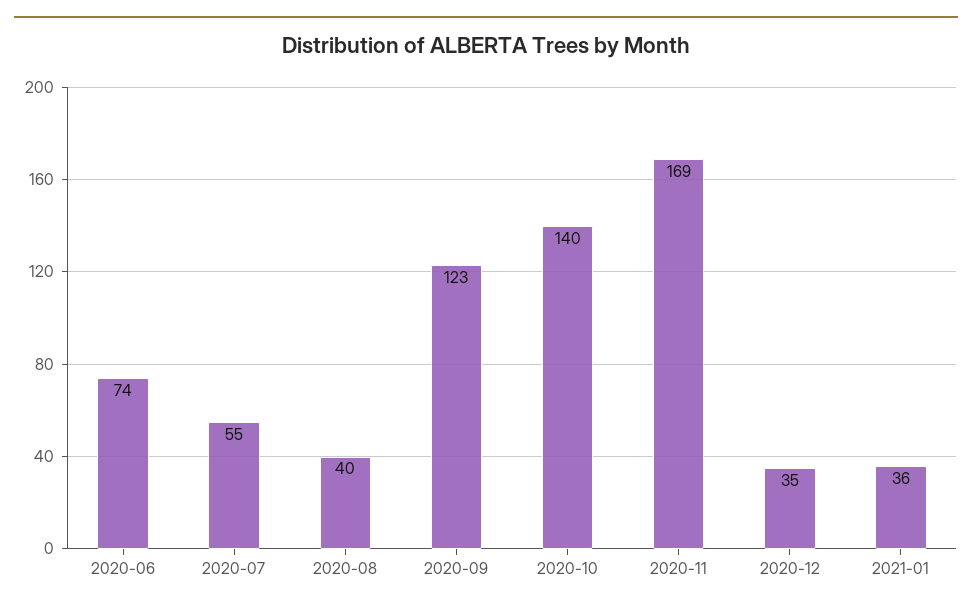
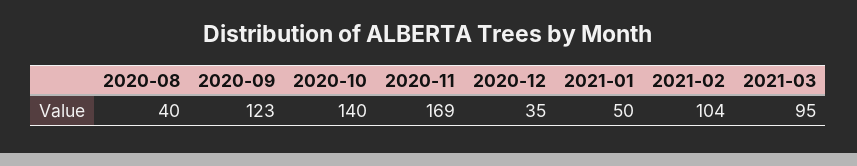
2020-06: 74 -> none
2020-07: 55 -> none
2021-01: 36 -> 50
2021-02: none -> 104
2021-03: none -> 95

